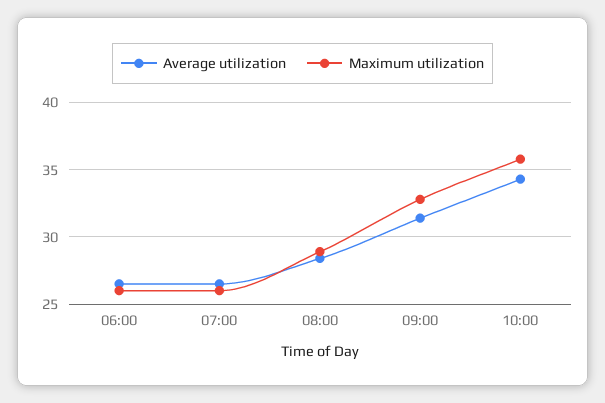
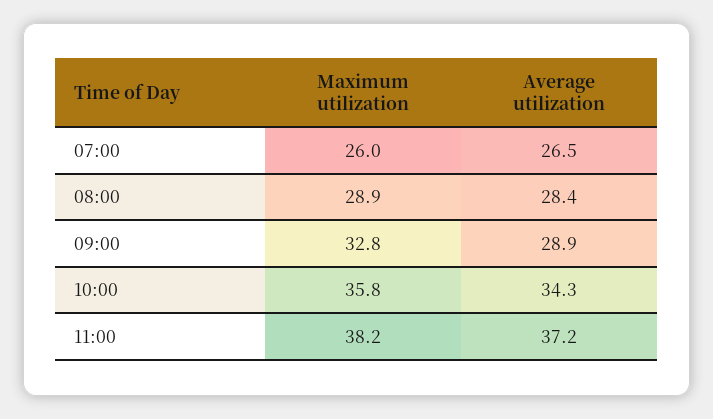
Average utilization, 06:00: 26.5 -> none
Maximum utilization, 06:00: 26 -> none
Average utilization, 09:00: 31.5 -> 28.9
Maximum utilization, 11:00: none -> 38.2
Average utilization, 11:00: none -> 37.2

